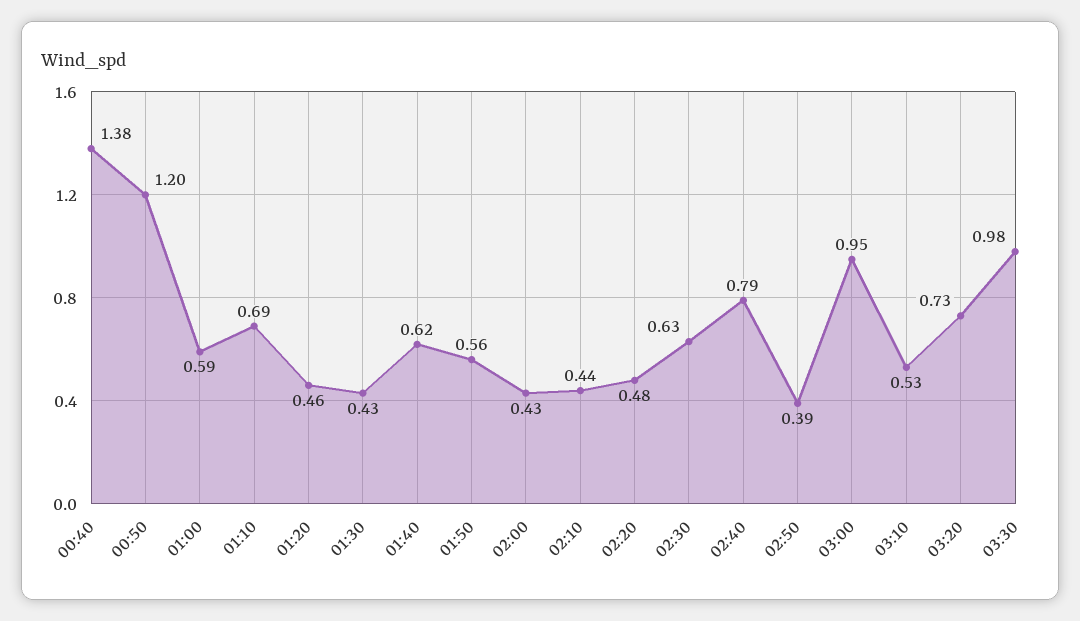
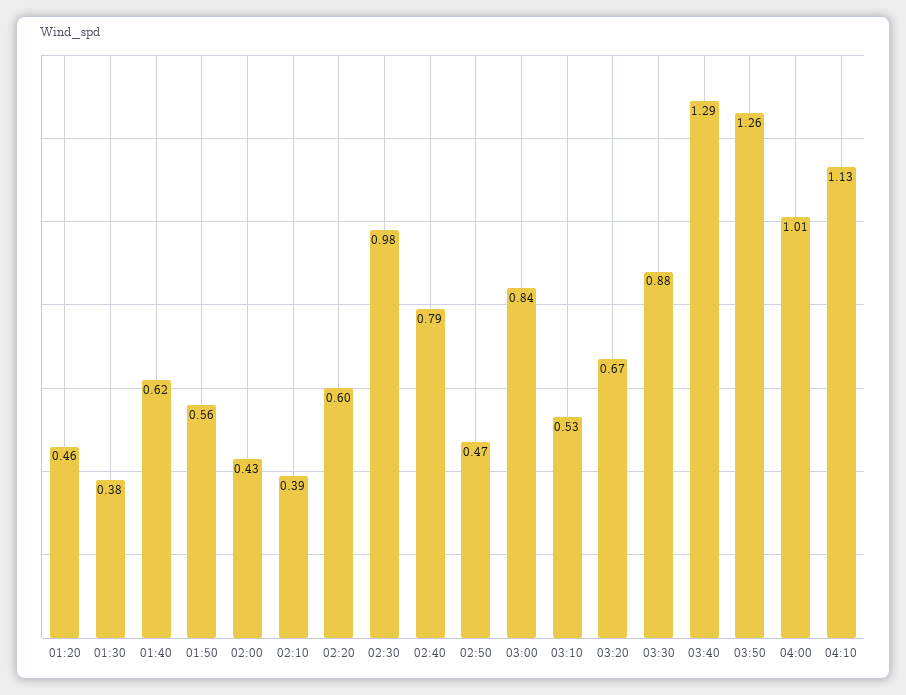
00:40: 1.38 -> none
00:50: 1.2 -> none
01:00: 0.59 -> none
01:10: 0.69 -> none
01:30: 0.43 -> 0.38
02:10: 0.44 -> 0.39
02:20: 0.48 -> 0.6
02:30: 0.63 -> 0.98
02:50: 0.39 -> 0.47
03:00: 0.95 -> 0.84
03:20: 0.73 -> 0.67
03:30: 0.98 -> 0.88
03:40: none -> 1.29
03:50: none -> 1.26
04:00: none -> 1.01
04:10: none -> 1.13

